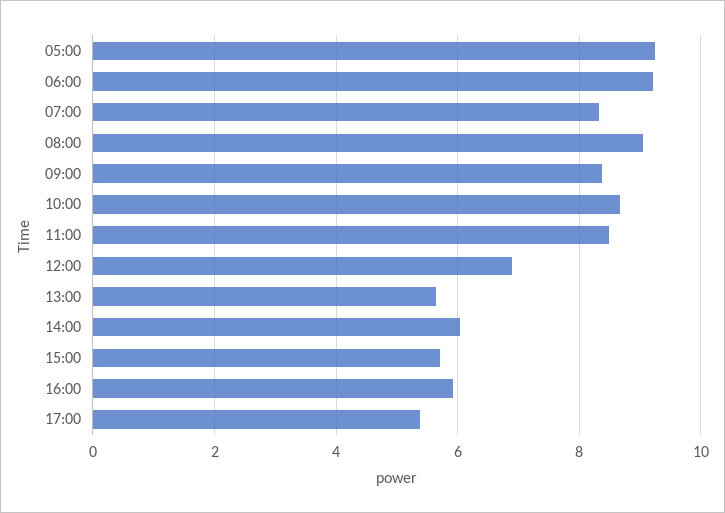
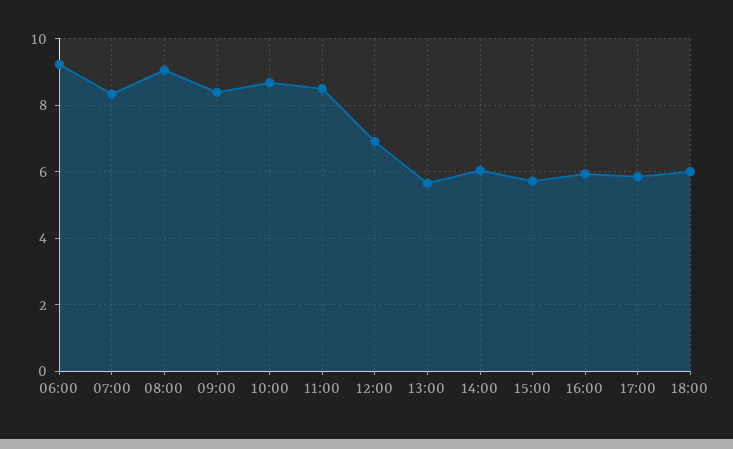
05:00: 9.2 -> none
17:00: 5.4 -> 5.8
18:00: none -> 6

